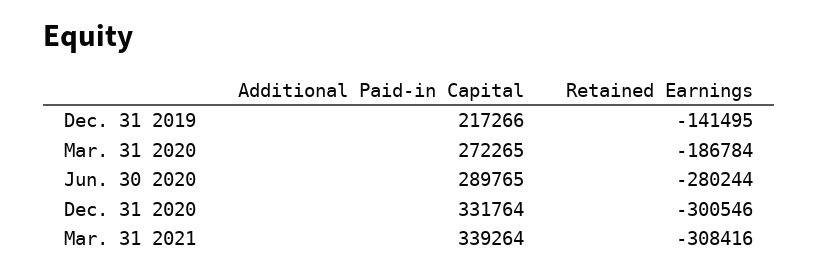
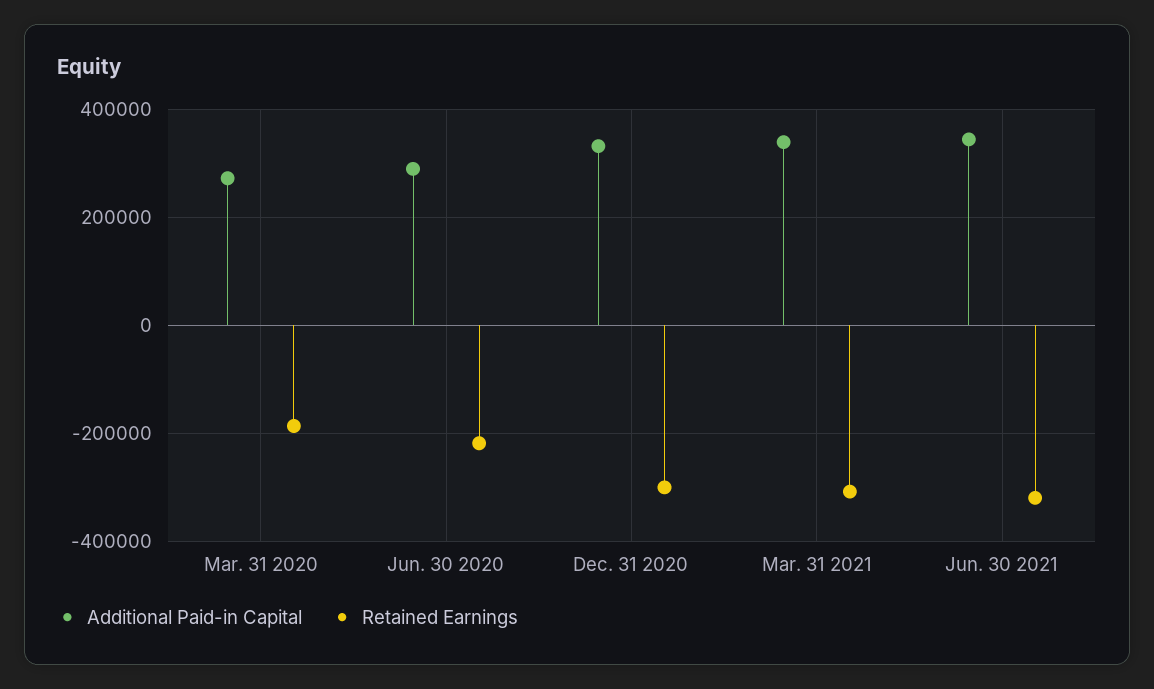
Additional Paid-in Capital, Dec. 31 2019: 217266 -> none
Retained Earnings, Dec. 31 2019: -141495 -> none
Retained Earnings, Jun. 30 2020: -280244 -> -220000
Additional Paid-in Capital, Jun. 30 2021: none -> 340000
Retained Earnings, Jun. 30 2021: none -> -320000

